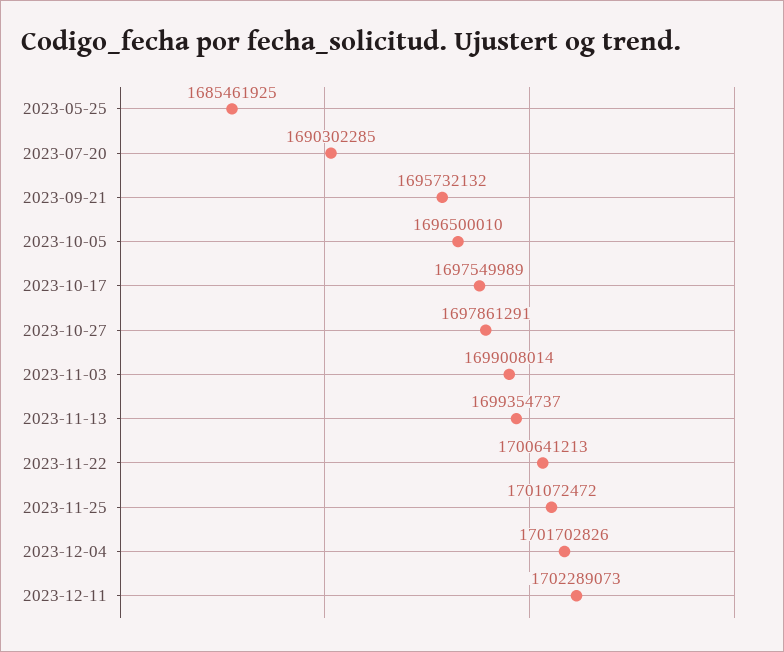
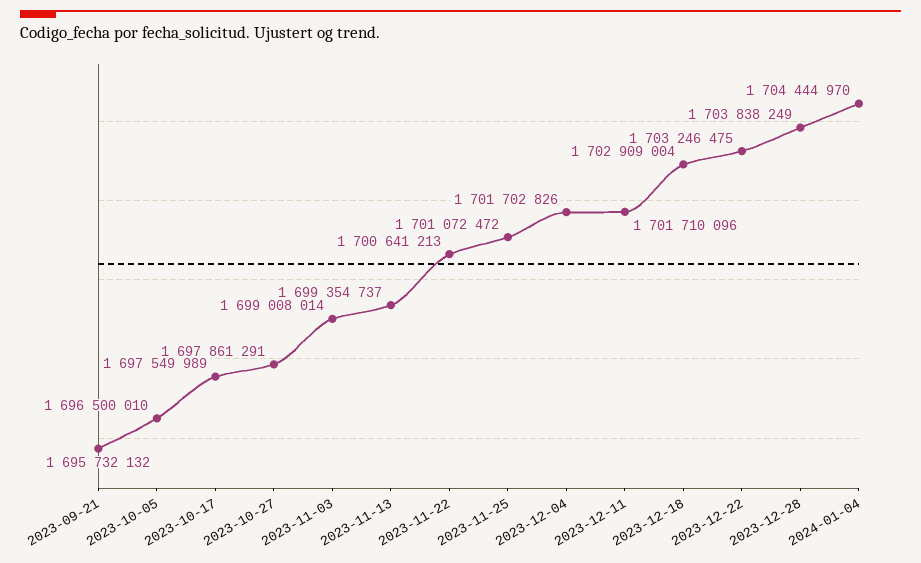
2023-05-25: 1685461925 -> none
2023-07-20: 1690302285 -> none
2023-12-11: 1702289073 -> 1701710096
2023-12-18: none -> 1702909004
2023-12-22: none -> 1703246475
2023-12-28: none -> 1703838249
2024-01-04: none -> 1704444970

